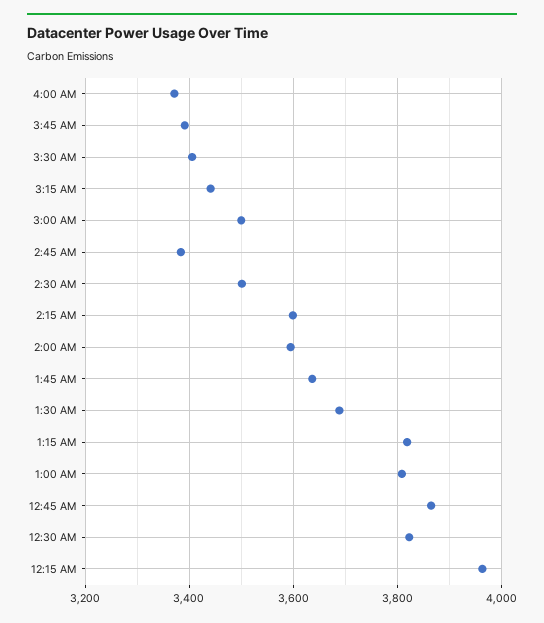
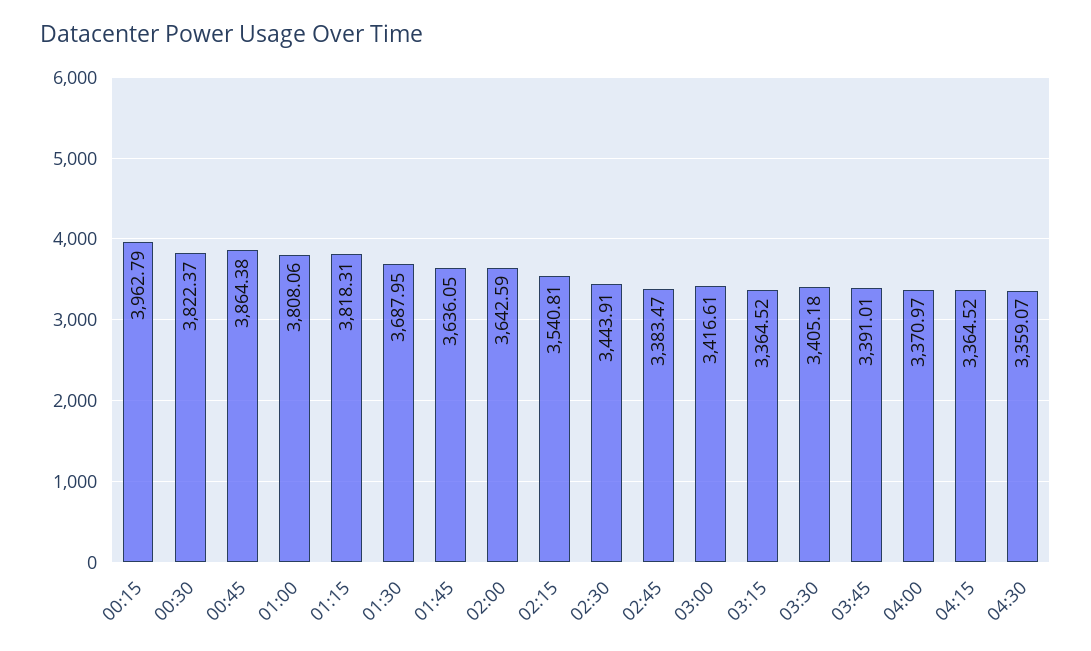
3:15 AM: 3440 -> 3364.52
3:00 AM: 3500 -> 3416.61
2:30 AM: 3500 -> 3443.91
2:15 AM: 3600 -> 3540.81
2:00 AM: 3600 -> 3642.59
04:15: none -> 3364.52
04:30: none -> 3359.07

